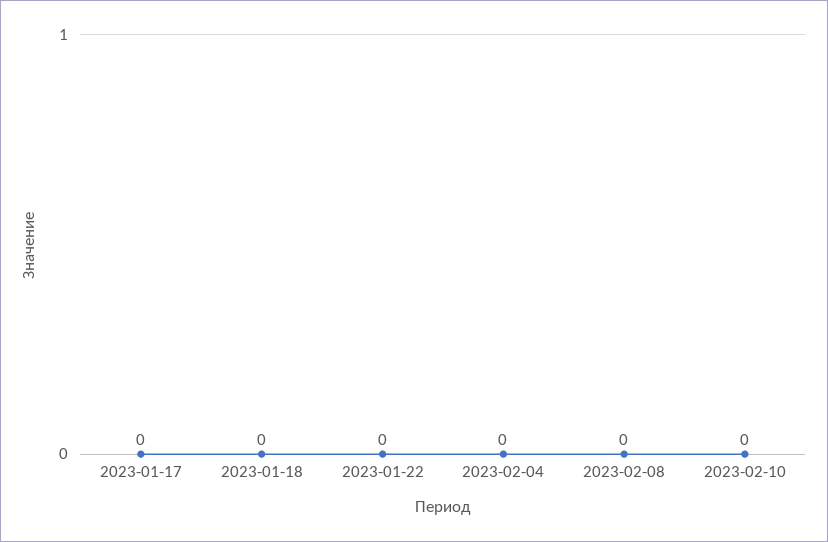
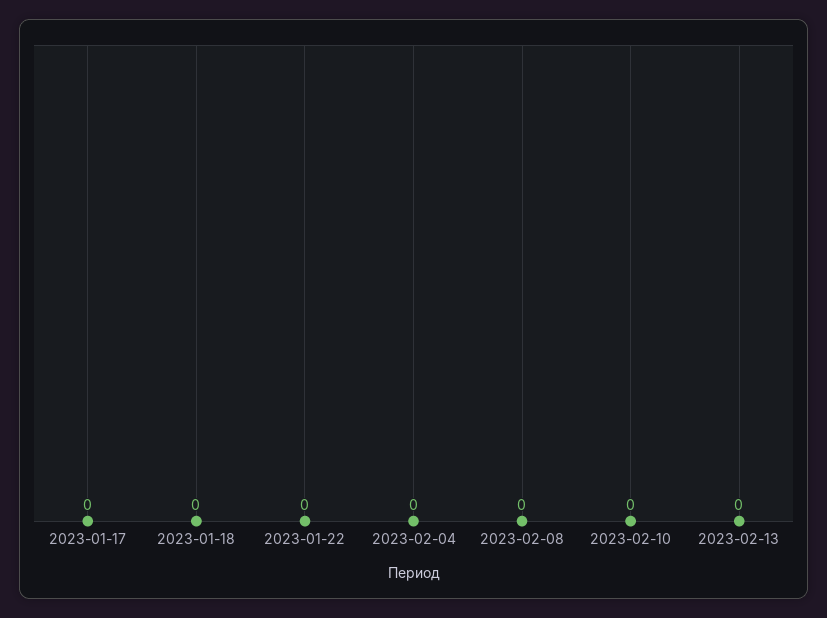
2023-02-13: none -> 0

